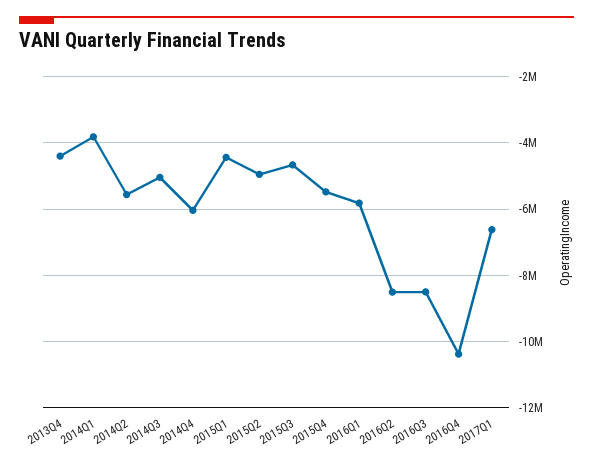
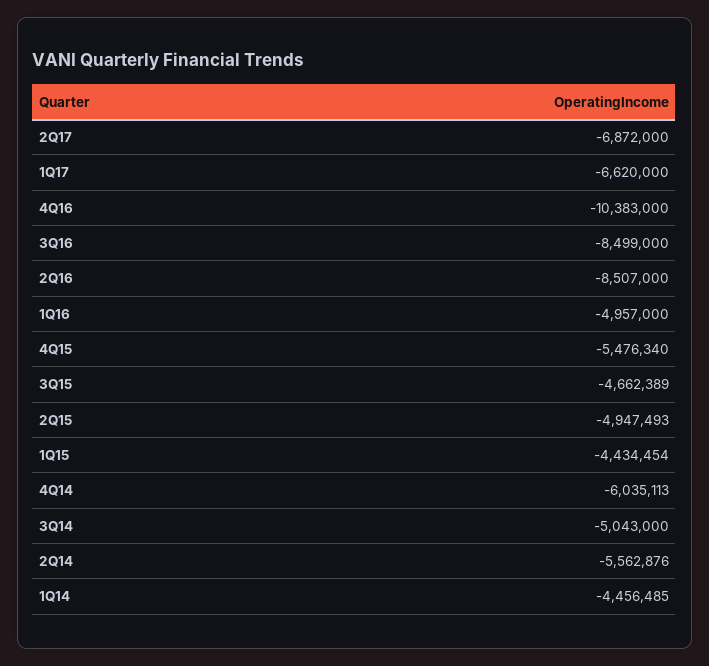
2013Q4: -4400000 -> none
2014Q1: -3800000 -> -4456485
2016Q1: -5800000 -> -4957000
2Q17: none -> -6872000

